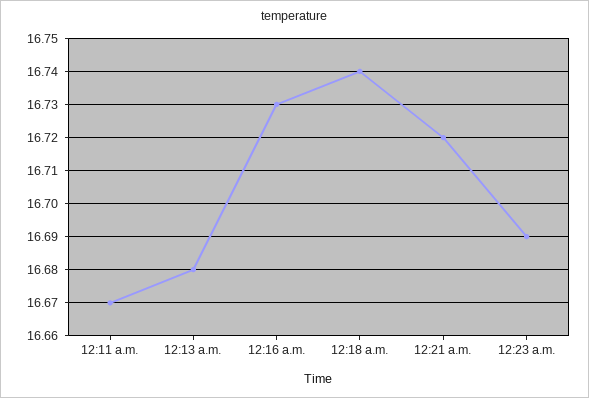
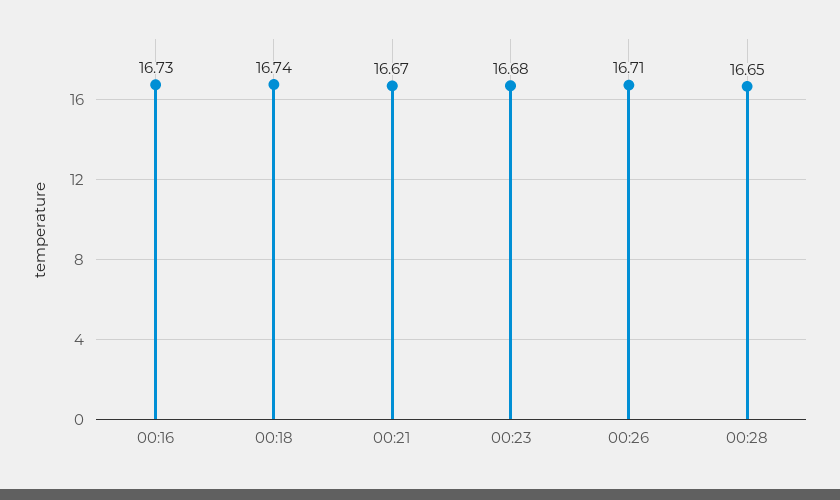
12:11 a.m.: 16.67 -> none
12:13 a.m.: 16.68 -> none
12:21 a.m.: 16.72 -> 16.67
12:23 a.m.: 16.69 -> 16.68
00:26: none -> 16.71
00:28: none -> 16.65

